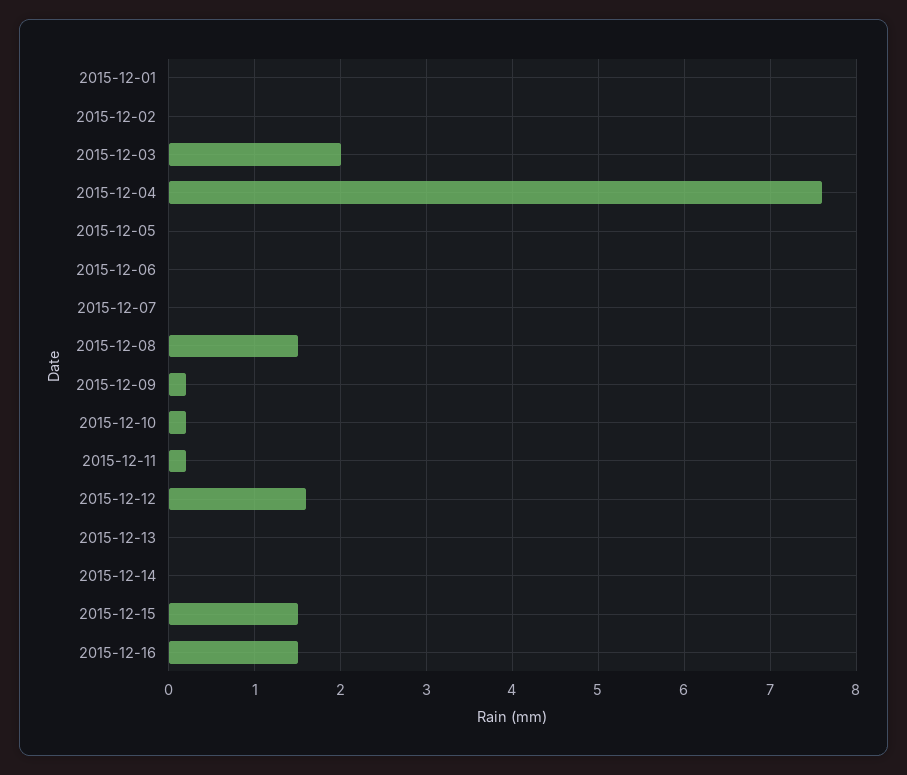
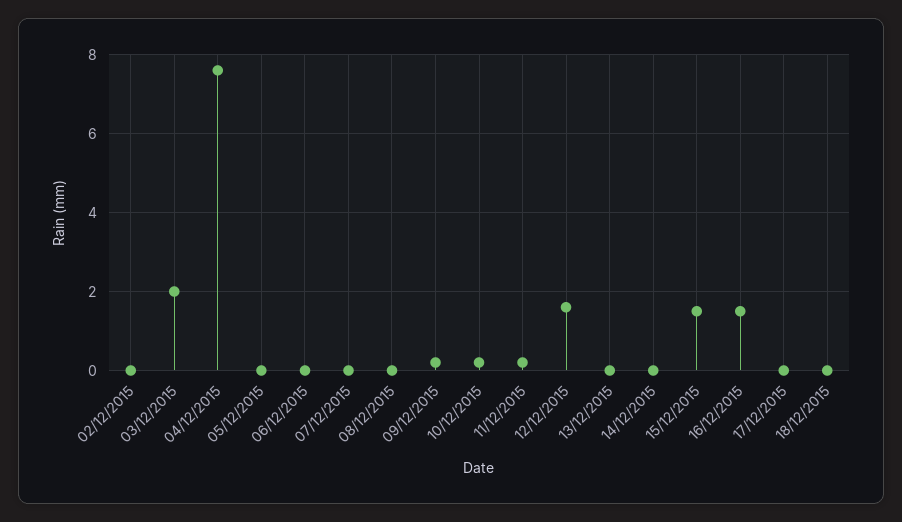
2015-12-01: 0 -> none
2015-12-08: 1.5 -> 0
17/12/2015: none -> 0
18/12/2015: none -> 0

